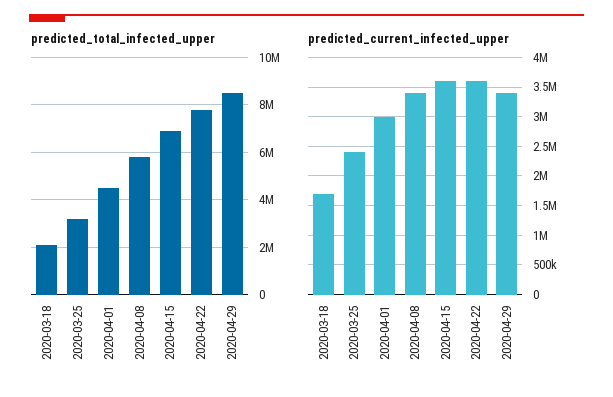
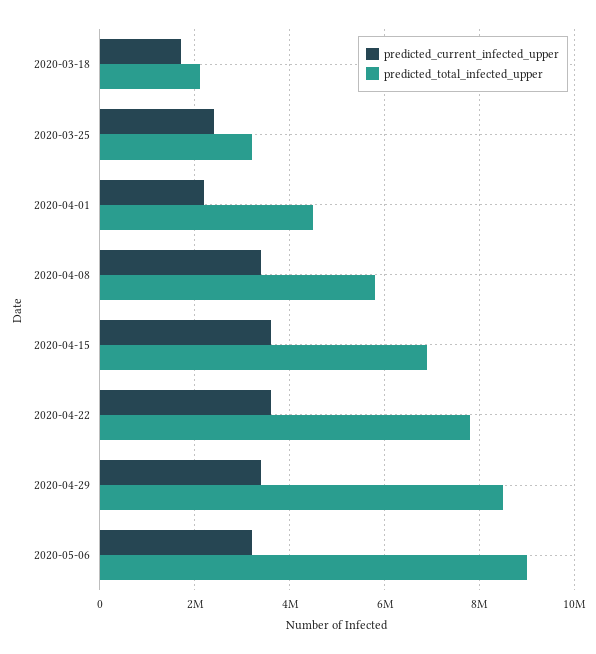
predicted_current_infected_upper, 2020-04-01: 3000000 -> 2200000
predicted_current_infected_upper, 2020-05-06: none -> 3200000
predicted_total_infected_upper, 2020-05-06: none -> 9000000

